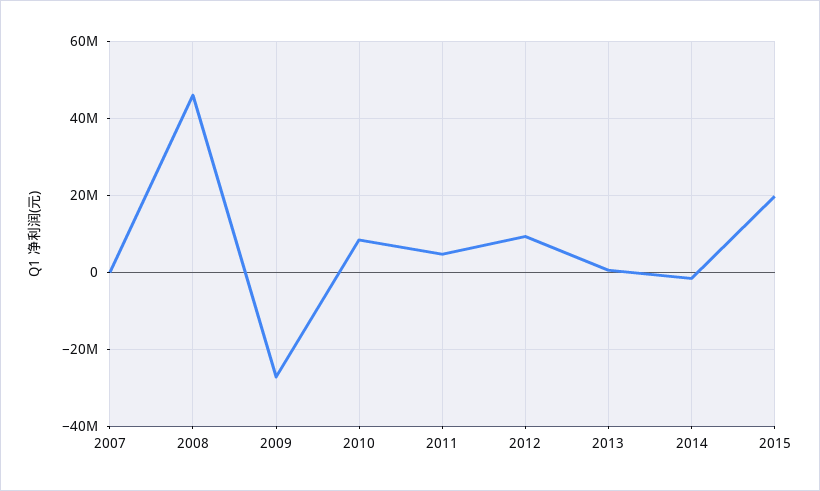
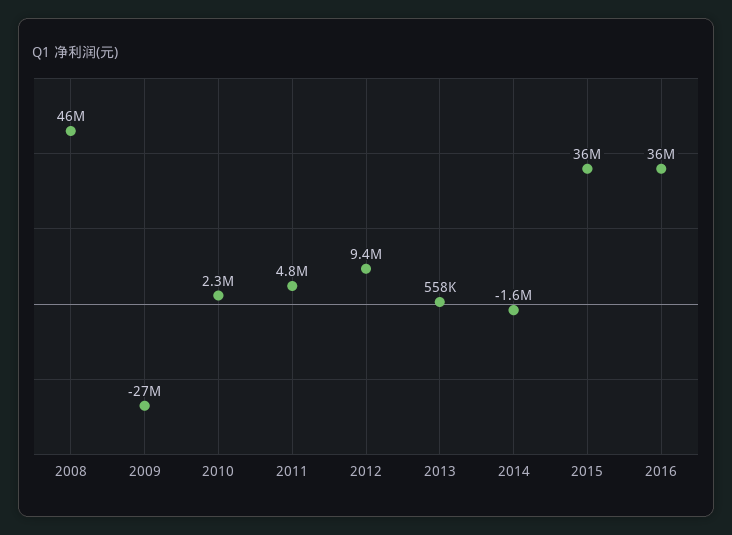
2007: 0 -> none
2010: 8000000 -> 2300000
2015: 20000000 -> 36000000
2016: none -> 36000000

